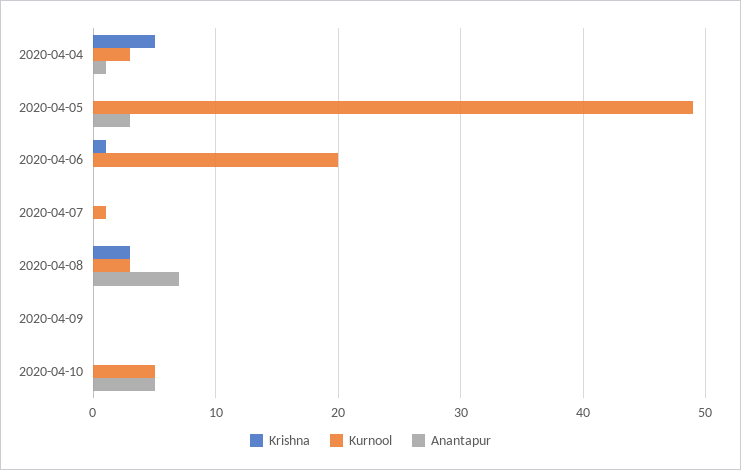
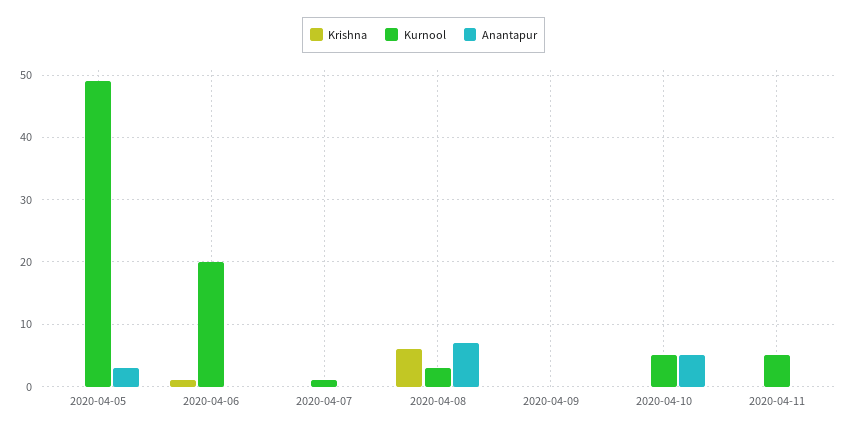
Krishna, 2020-04-04: 5 -> none
Kurnool, 2020-04-04: 3 -> none
Anantapur, 2020-04-04: 1 -> none
Krishna, 2020-04-08: 3 -> 6
Krishna, 2020-04-11: none -> 0
Kurnool, 2020-04-11: none -> 5
Anantapur, 2020-04-11: none -> 0

